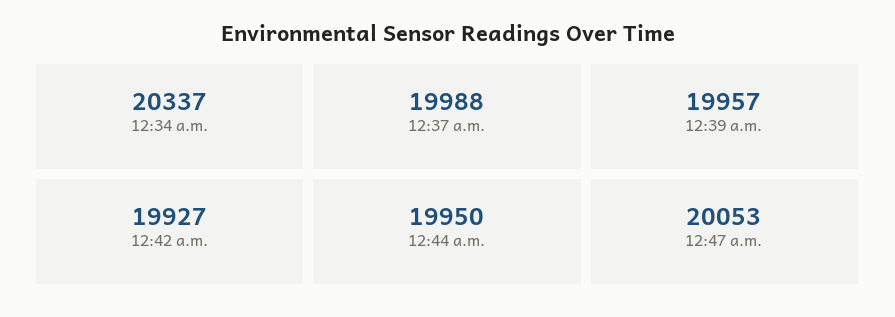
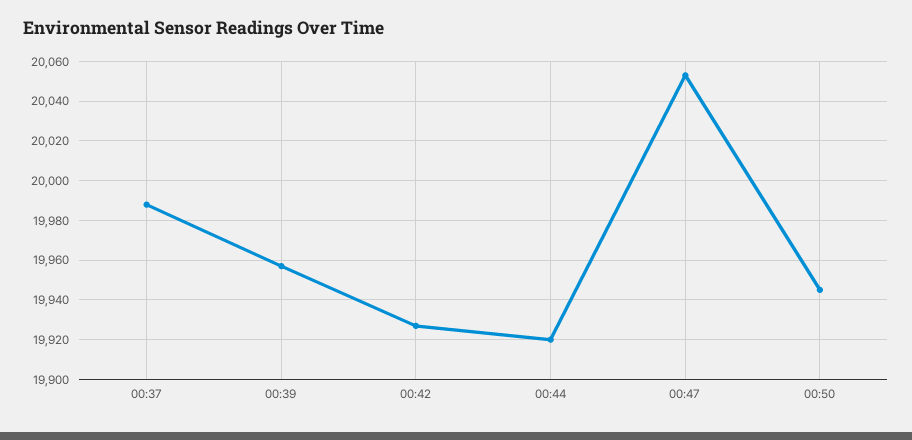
12:34 a.m.: 20337 -> none
12:44 a.m.: 19950 -> 19920
00:50: none -> 19945

